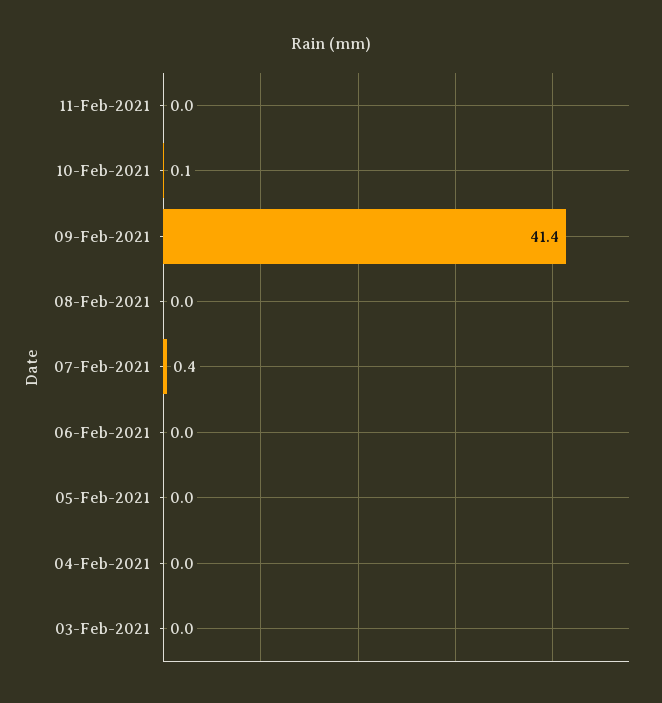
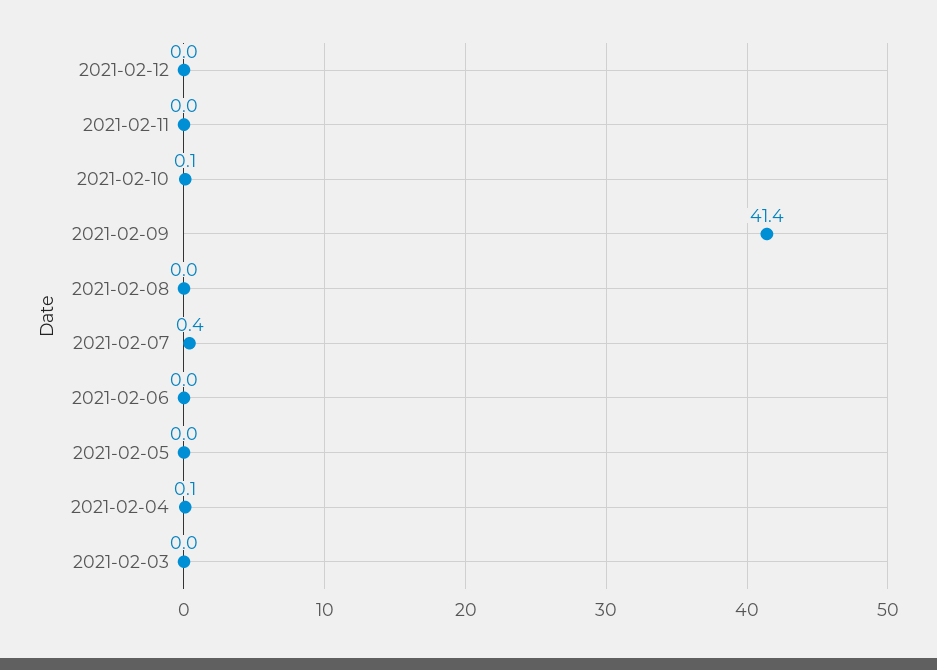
04-Feb-2021: 0 -> 0.1
2021-02-12: none -> 0

